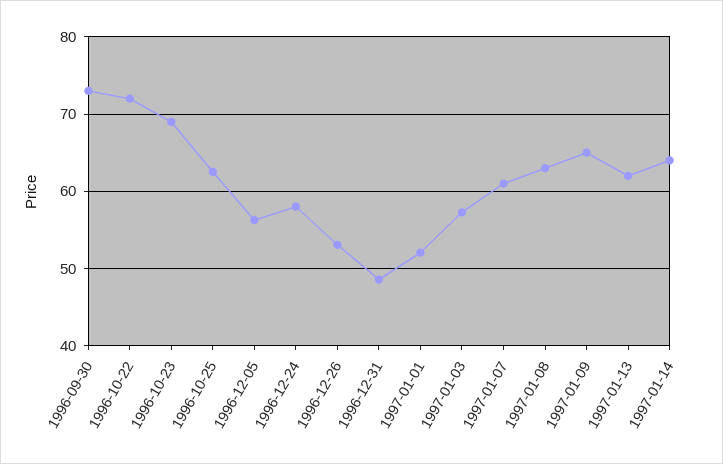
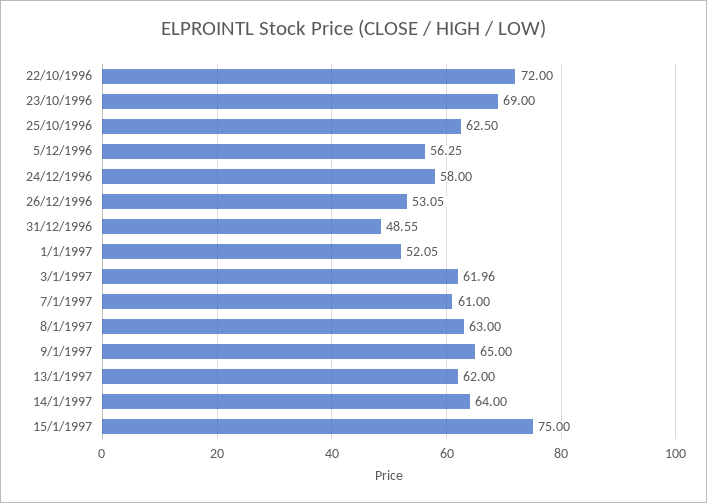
1996-09-30: 73 -> none
1997-01-03: 57 -> 61.96
15/1/1997: none -> 75

